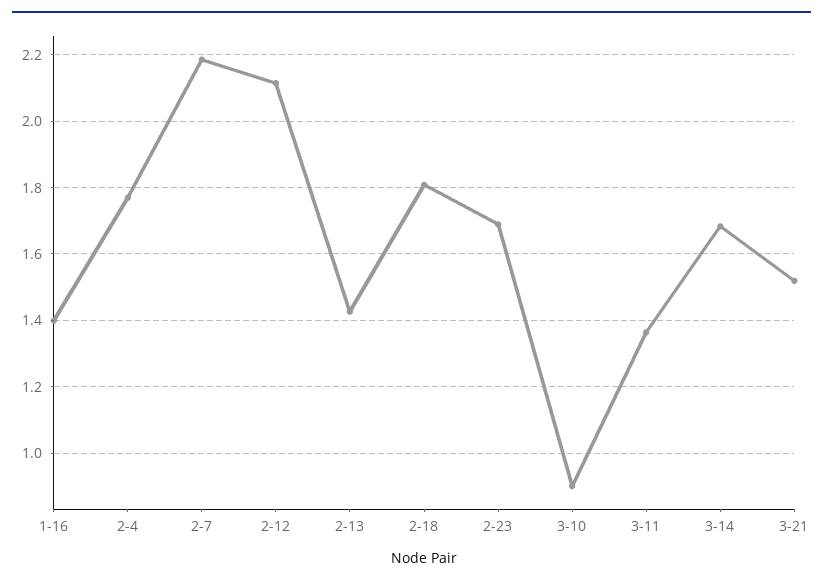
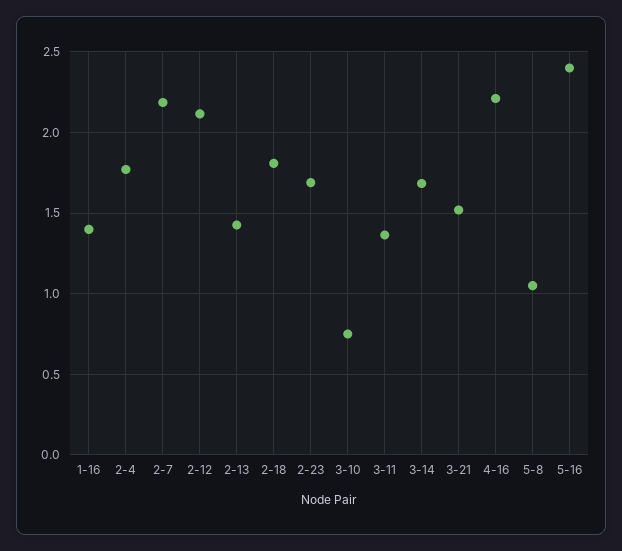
3-10: 0.9 -> 0.75
4-16: none -> 2.2
5-8: none -> 1.05
5-16: none -> 2.4

